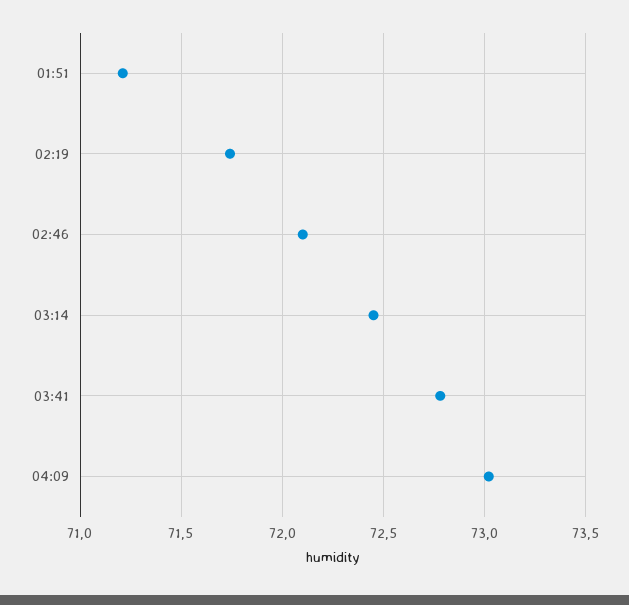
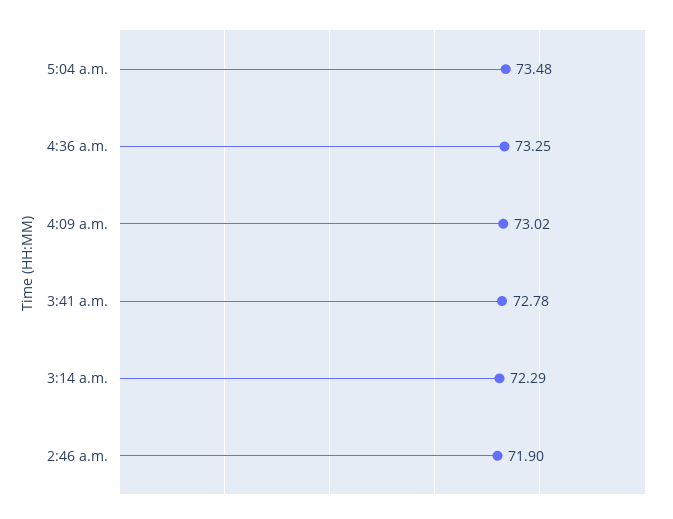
01:51: 71.2 -> none
02:19: 71.75 -> none
02:46: 72.1 -> 71.9
03:14: 72.45 -> 72.29
5:04 a.m.: none -> 73.48
4:36 a.m.: none -> 73.25

